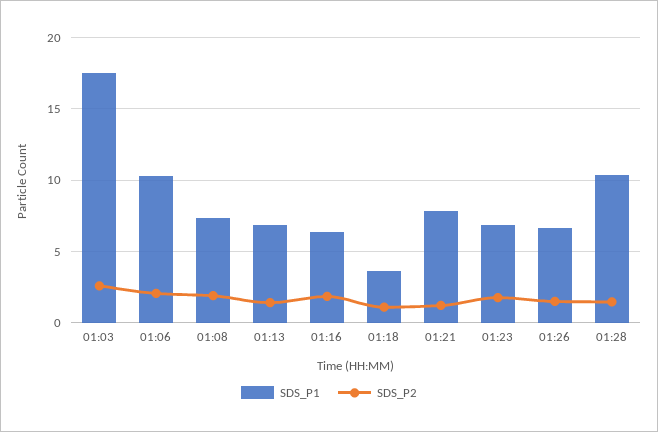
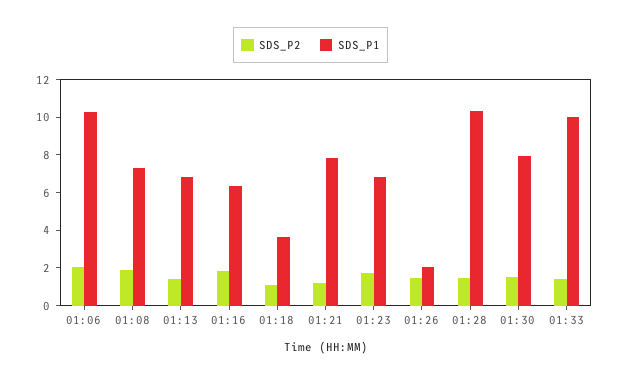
SDS_P1, 01:03: 17.5 -> none
SDS_P2, 01:03: 2.5 -> none
SDS_P1, 01:26: 6.5 -> 2
SDS_P2, 01:30: none -> 1.5
SDS_P1, 01:30: none -> 8
SDS_P2, 01:33: none -> 1.5
SDS_P1, 01:33: none -> 10

